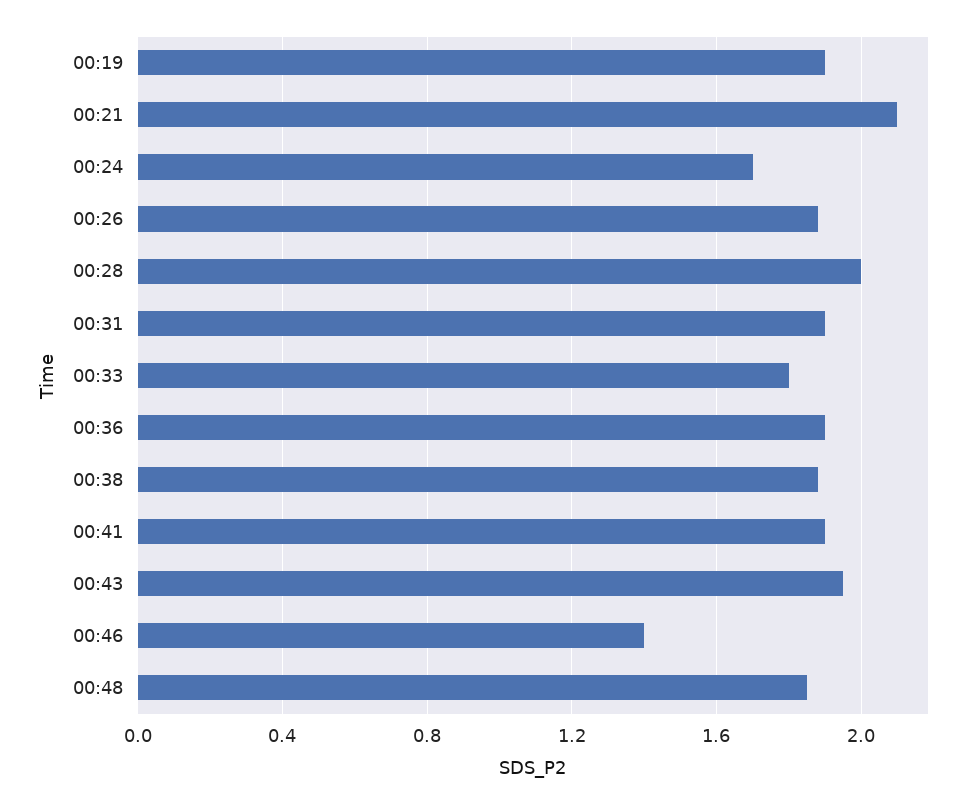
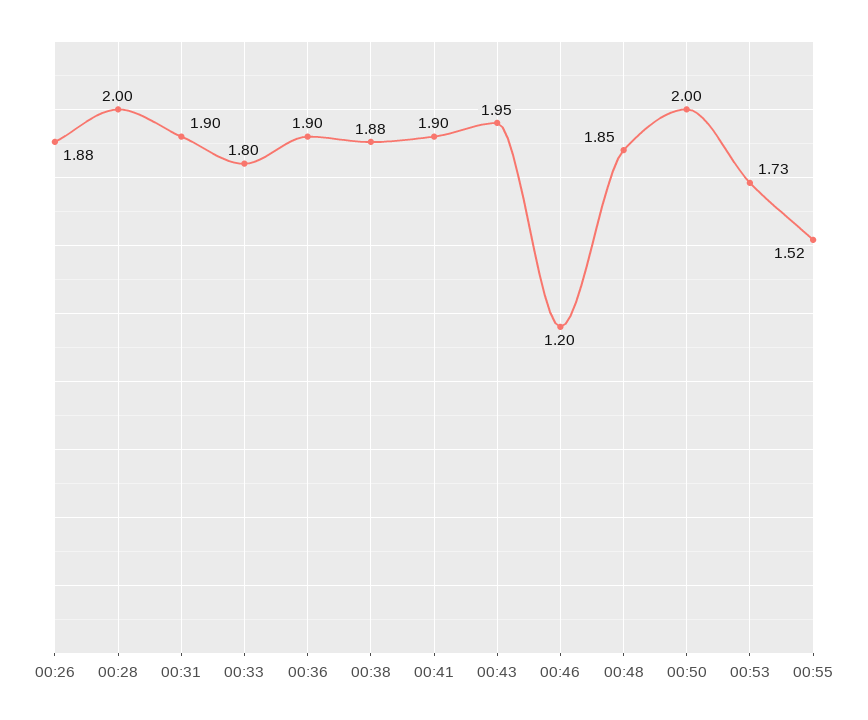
00:19: 1.9 -> none
00:21: 2.1 -> none
00:24: 1.7 -> none
00:46: 1.4 -> 1.2
00:50: none -> 2
00:53: none -> 1.73
00:55: none -> 1.52

